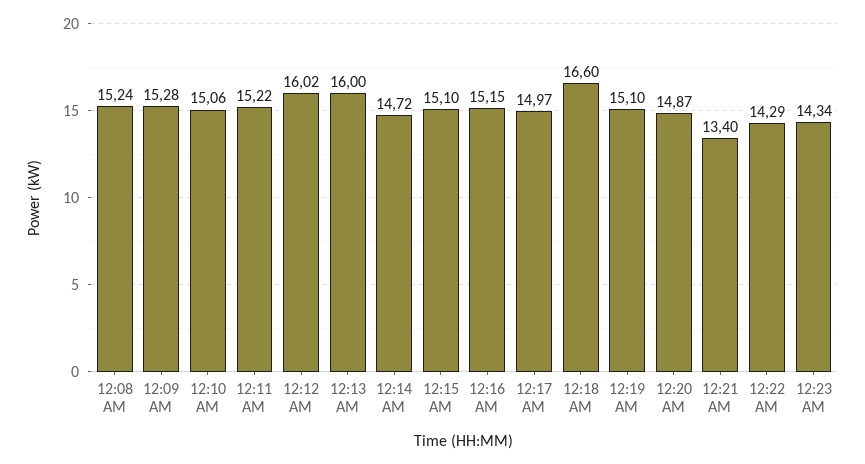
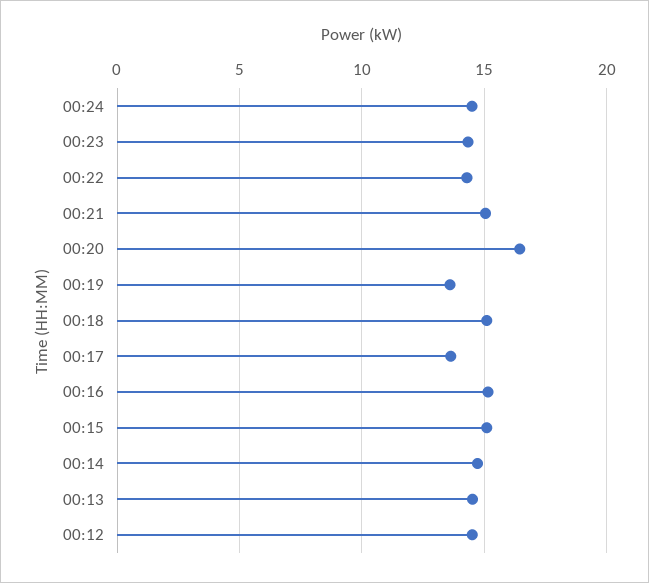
12:08 AM: 15.24 -> none
12:09 AM: 15.28 -> none
12:10 AM: 15.06 -> none
12:11 AM: 15.22 -> none
12:12 AM: 16.02 -> 14.5
12:13 AM: 16 -> 14.5
12:17 AM: 14.97 -> 13.5
12:18 AM: 16.6 -> 15
12:19 AM: 15.1 -> 13.5
12:20 AM: 14.87 -> 16.5
12:21 AM: 13.4 -> 15
00:24: none -> 14.5

